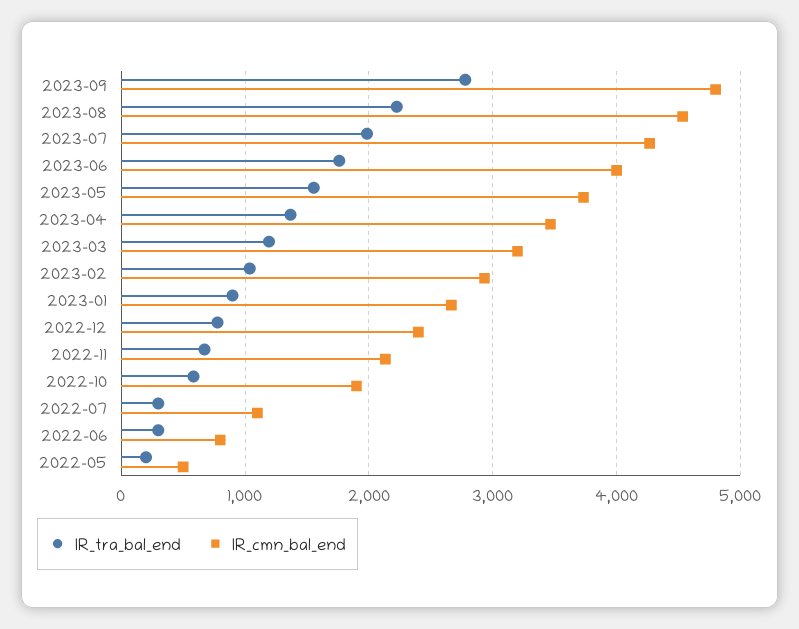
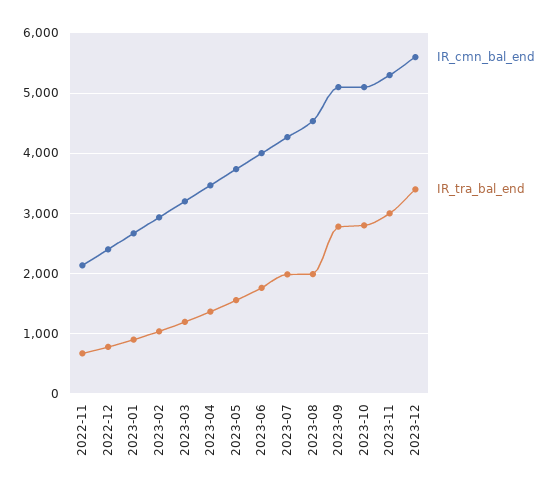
IR_cmn_bal_end, 2023-09: 4800 -> 5100
IR_tra_bal_end, 2023-08: 2200 -> 2000
IR_tra_bal_end, 2022-10: 600 -> none
IR_cmn_bal_end, 2022-10: 1900 -> none
IR_tra_bal_end, 2022-07: 300 -> none
IR_cmn_bal_end, 2022-07: 1100 -> none
IR_tra_bal_end, 2022-06: 300 -> none
IR_cmn_bal_end, 2022-06: 800 -> none
IR_tra_bal_end, 2022-05: 200 -> none
IR_cmn_bal_end, 2022-05: 500 -> none
IR_cmn_bal_end, 2023-10: none -> 5100
IR_tra_bal_end, 2023-10: none -> 2800
IR_cmn_bal_end, 2023-11: none -> 5300
IR_tra_bal_end, 2023-11: none -> 3000
IR_cmn_bal_end, 2023-12: none -> 5600
IR_tra_bal_end, 2023-12: none -> 3400

